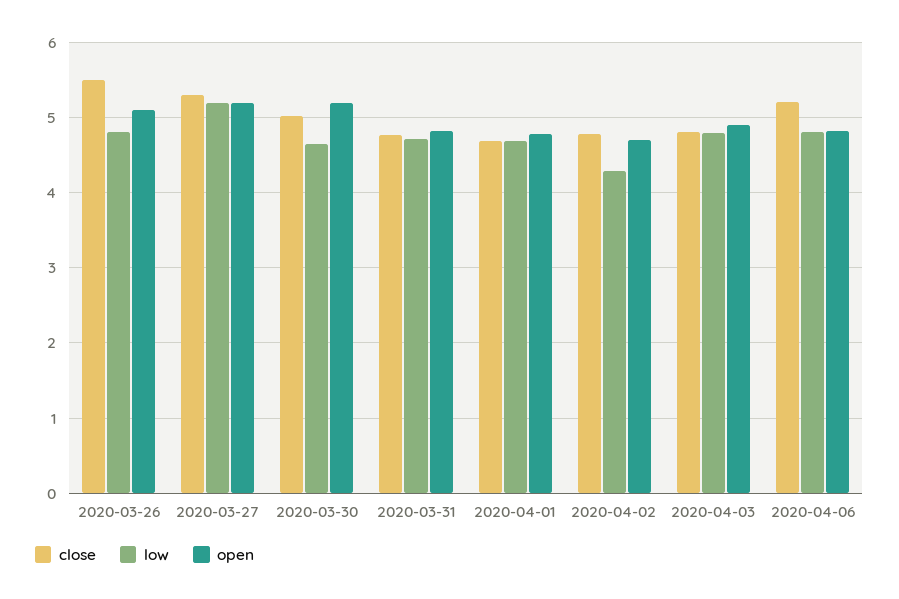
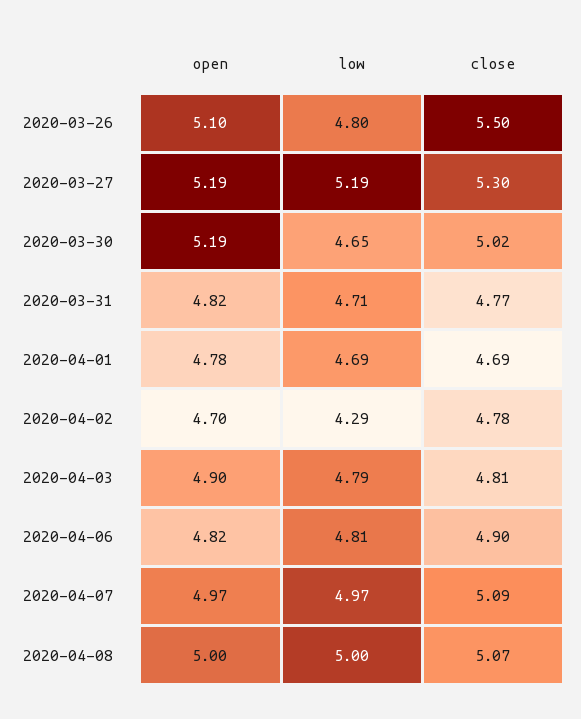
close, 2020-04-06: 5.2 -> 4.9
open, 2020-04-07: none -> 4.97
low, 2020-04-07: none -> 4.97
close, 2020-04-07: none -> 5.09
open, 2020-04-08: none -> 5
low, 2020-04-08: none -> 5
close, 2020-04-08: none -> 5.07

